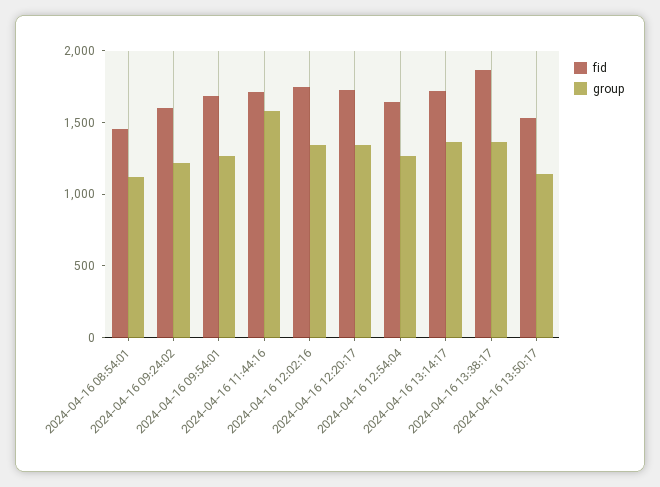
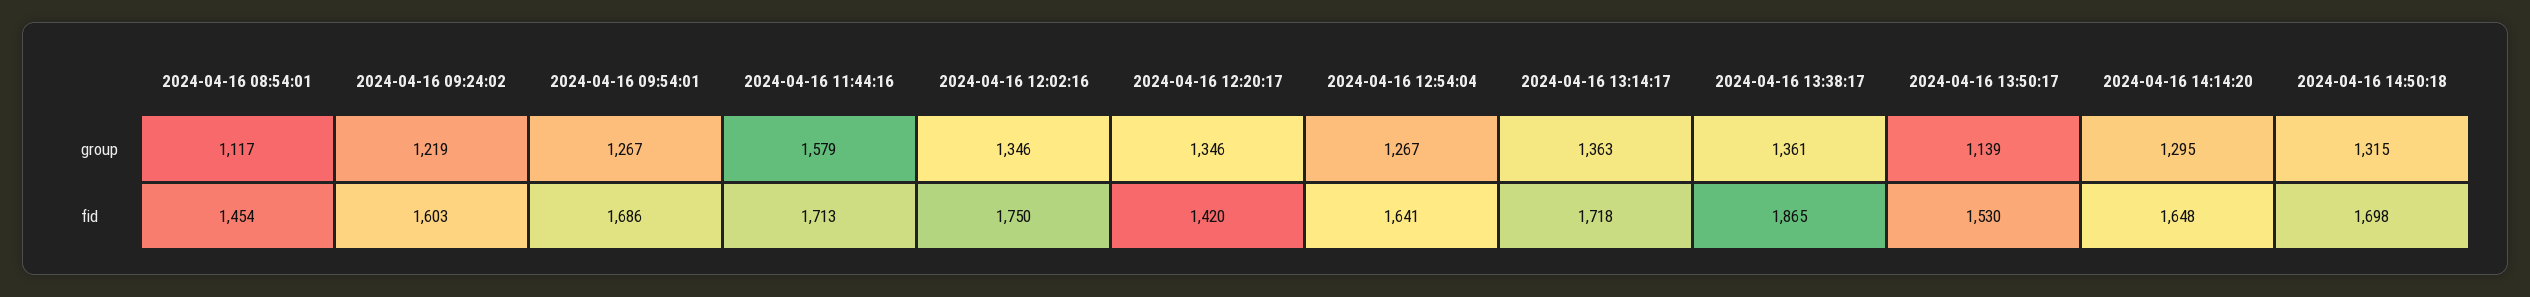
fid, 2024-04-16 12:20:17: 1700 -> 1420
group, 2024-04-16 14:14:20: none -> 1295
group, 2024-04-16 14:50:18: none -> 1315
fid, 2024-04-16 14:14:20: none -> 1648
fid, 2024-04-16 14:50:18: none -> 1698

